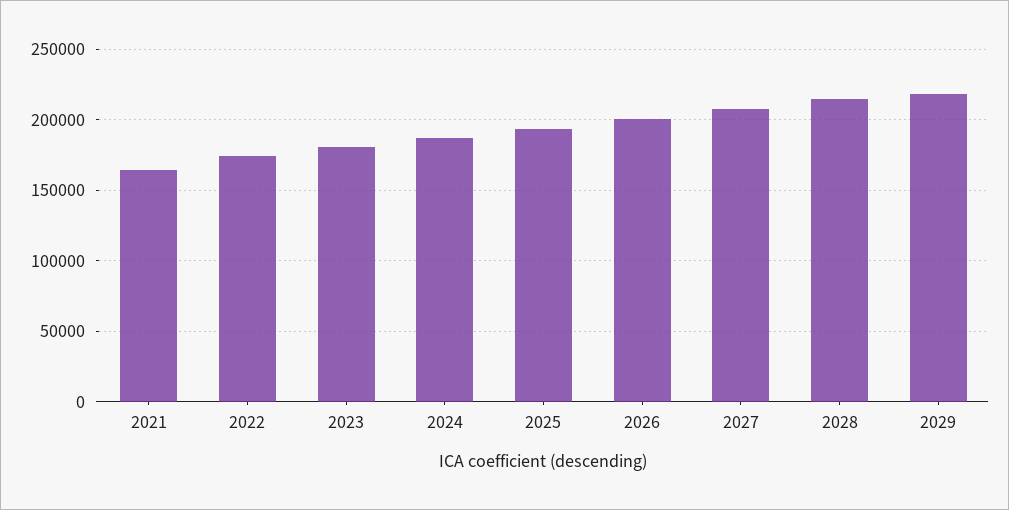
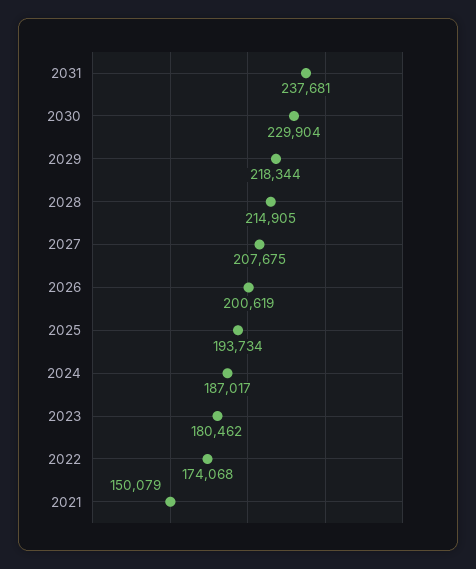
2021: 165000 -> 150079
2031: none -> 237681
2030: none -> 229904

